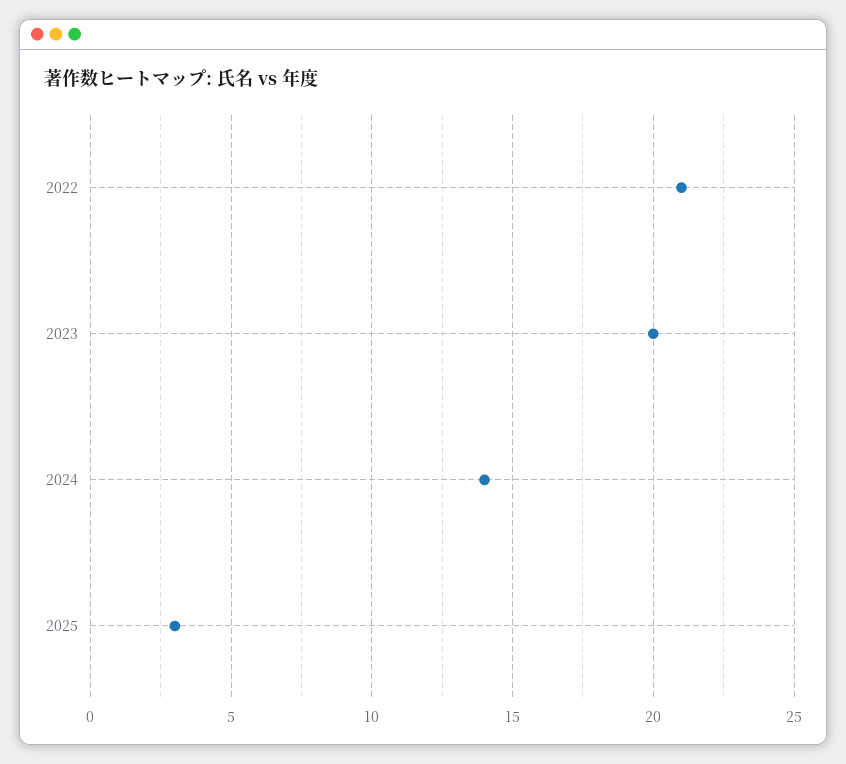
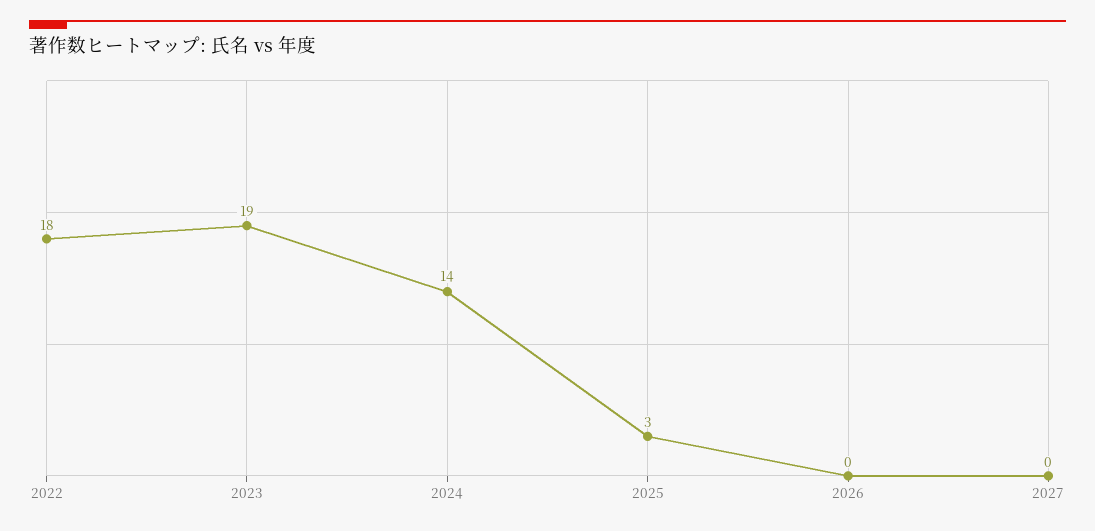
2022: 21 -> 18
2023: 20 -> 19
2026: none -> 0
2027: none -> 0

